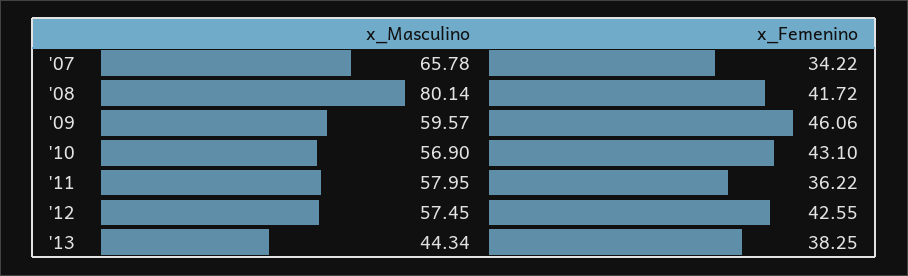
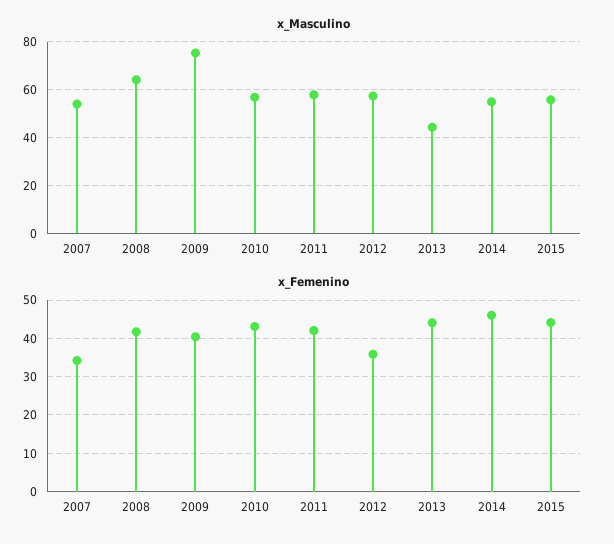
x_Masculino, '07: 65.78 -> 55
x_Masculino, '08: 80.14 -> 65
x_Masculino, '09: 59.57 -> 75
x_Femenino, '09: 46.06 -> 40
x_Femenino, '11: 36.22 -> 42
x_Femenino, '12: 42.55 -> 36
x_Femenino, '13: 38.25 -> 44
x_Masculino, 2014: none -> 55
x_Masculino, 2015: none -> 55
x_Femenino, 2014: none -> 46
x_Femenino, 2015: none -> 44

